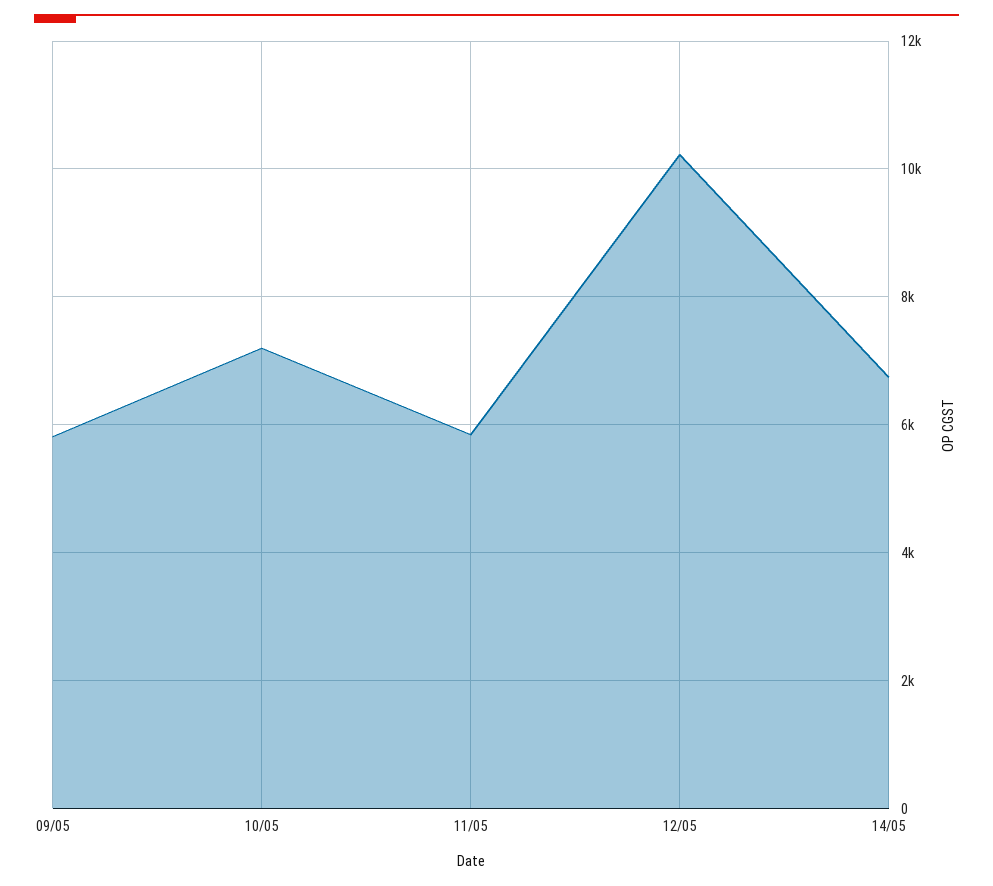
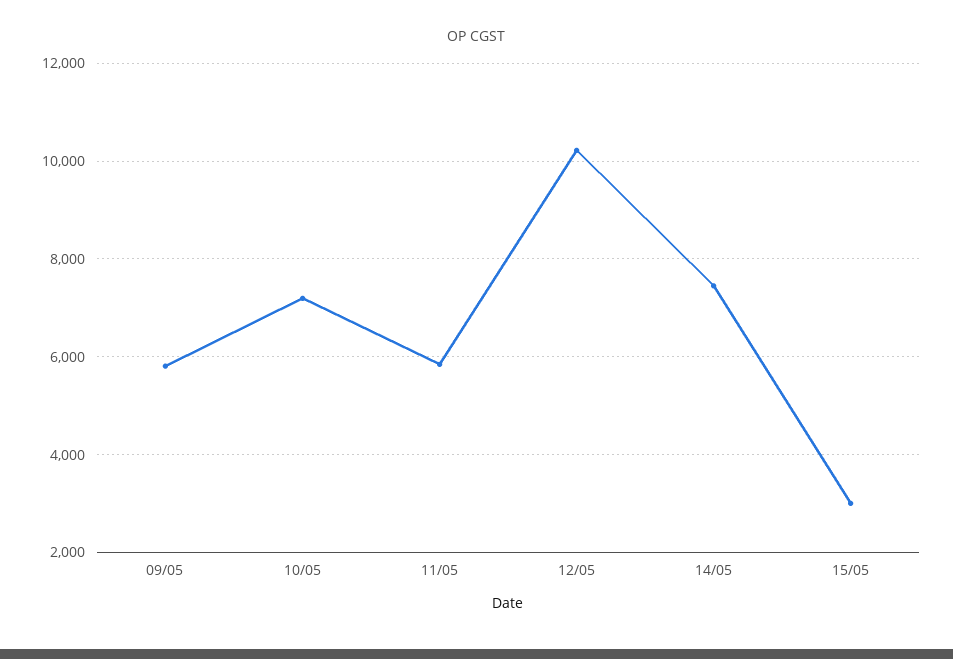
14/05: 6800 -> 7400
15/05: none -> 3000

